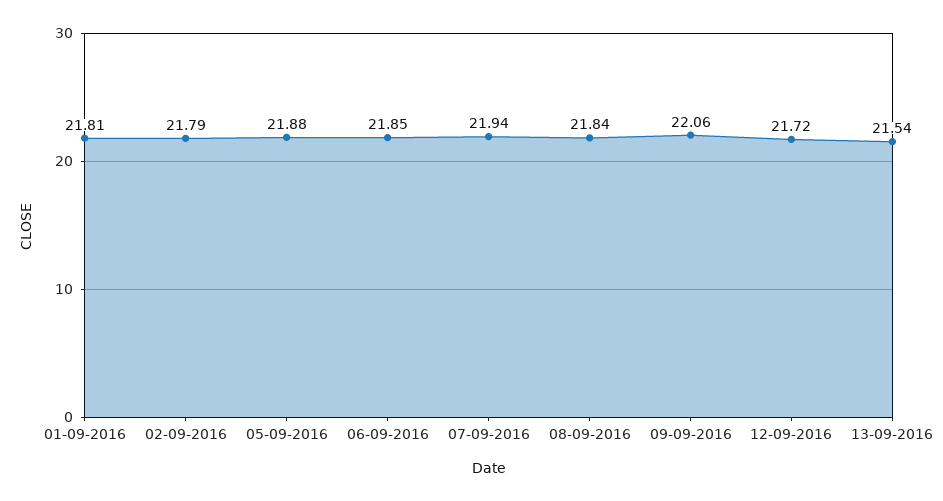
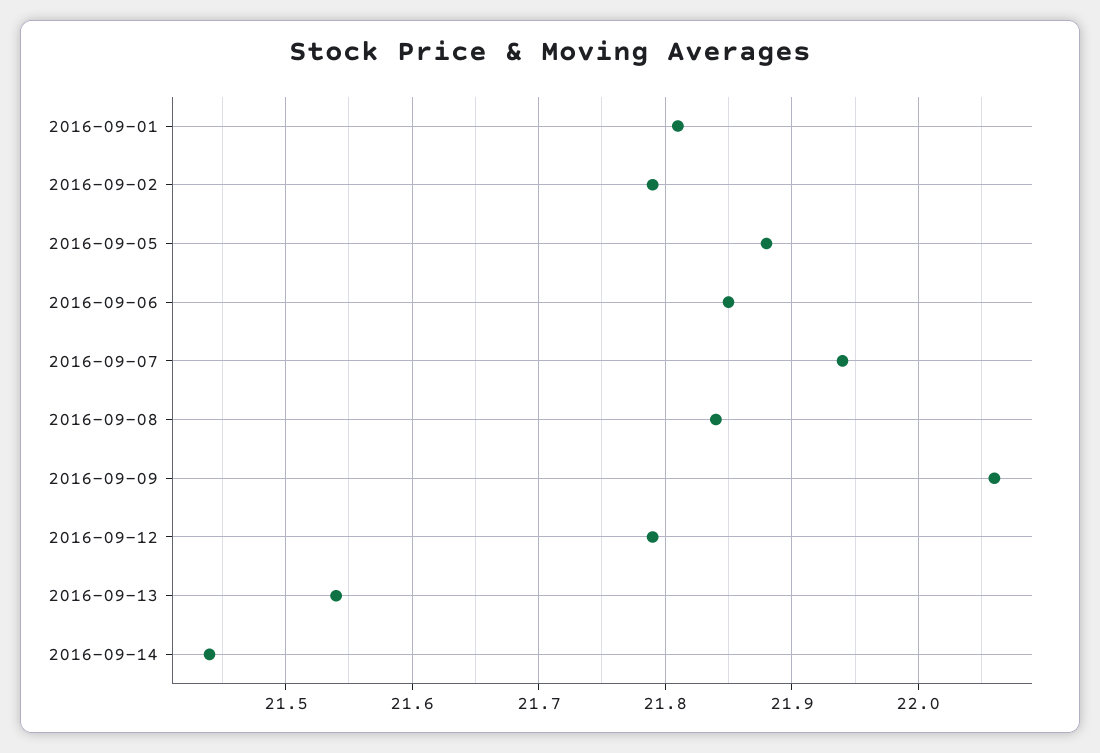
12-09-2016: 21.72 -> 21.79
2016-09-14: none -> 21.44

